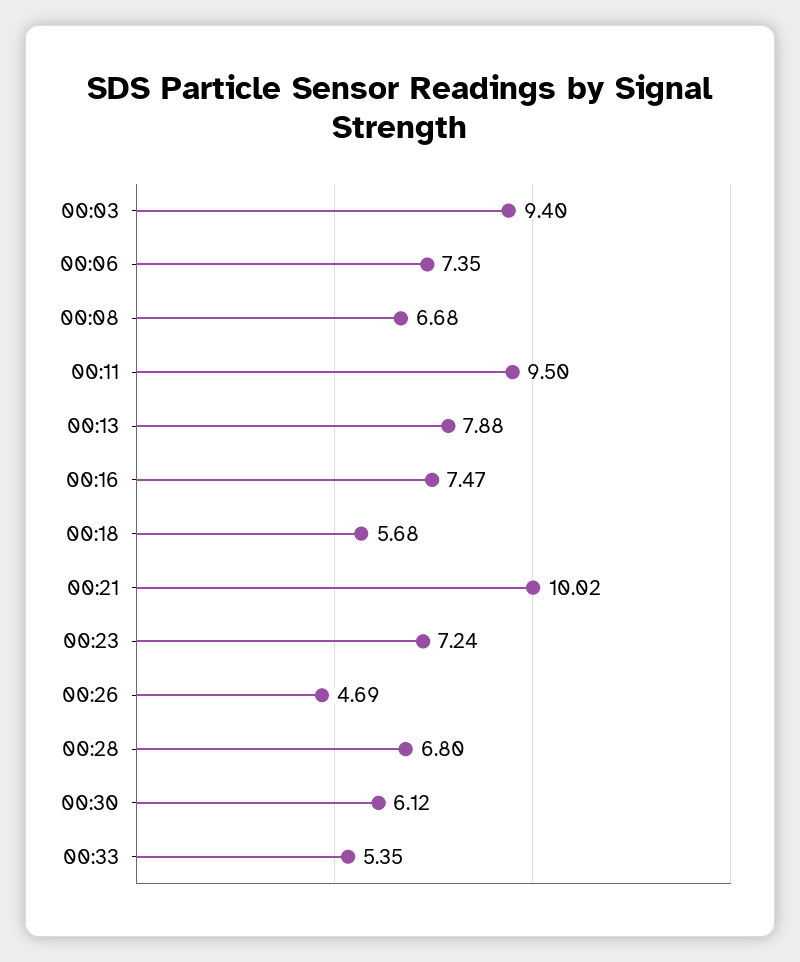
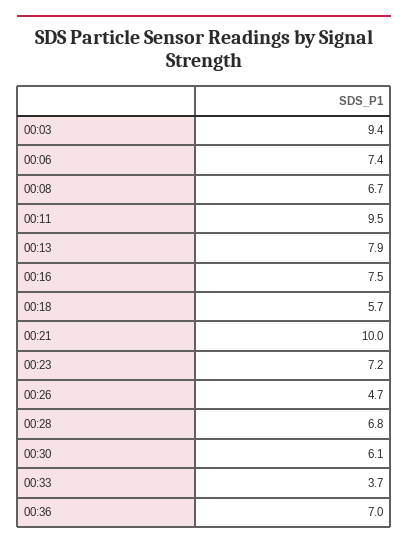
00:33: 5.35 -> 3.7
00:36: none -> 7

